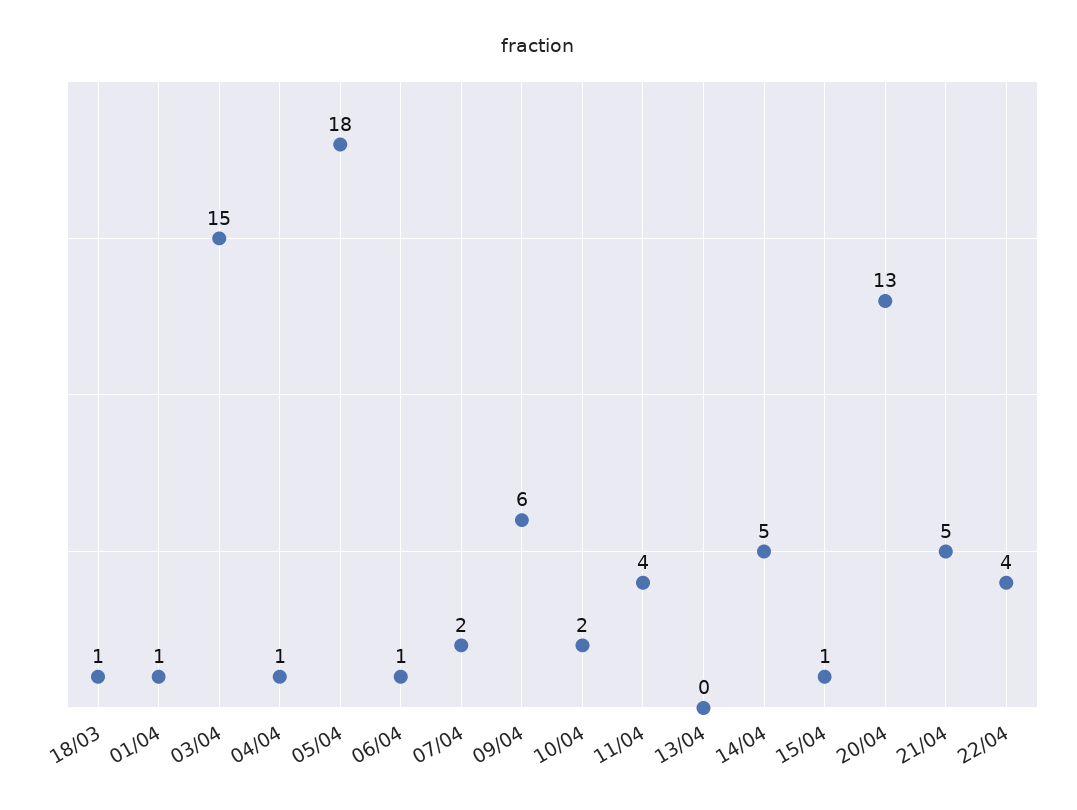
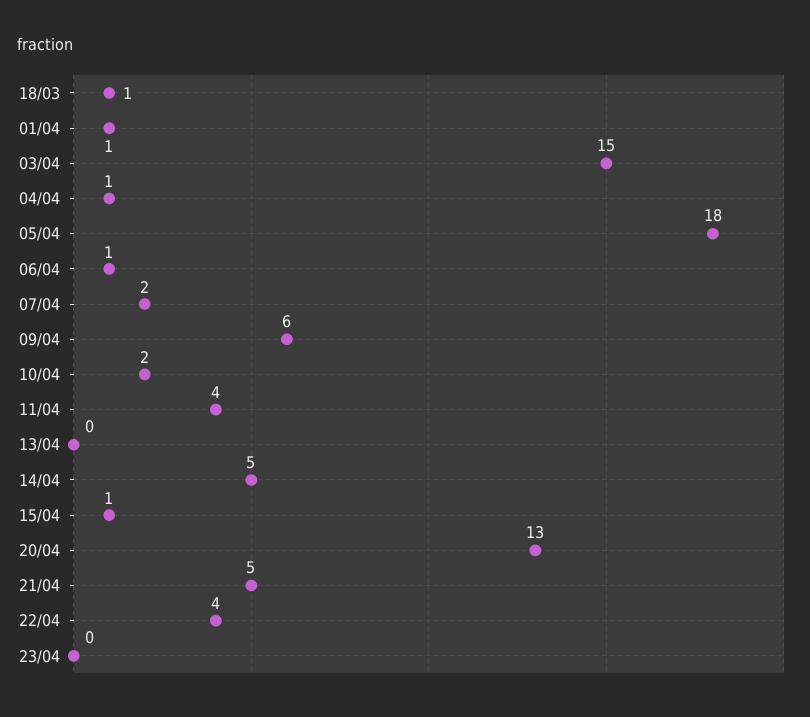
23/04: none -> 0

